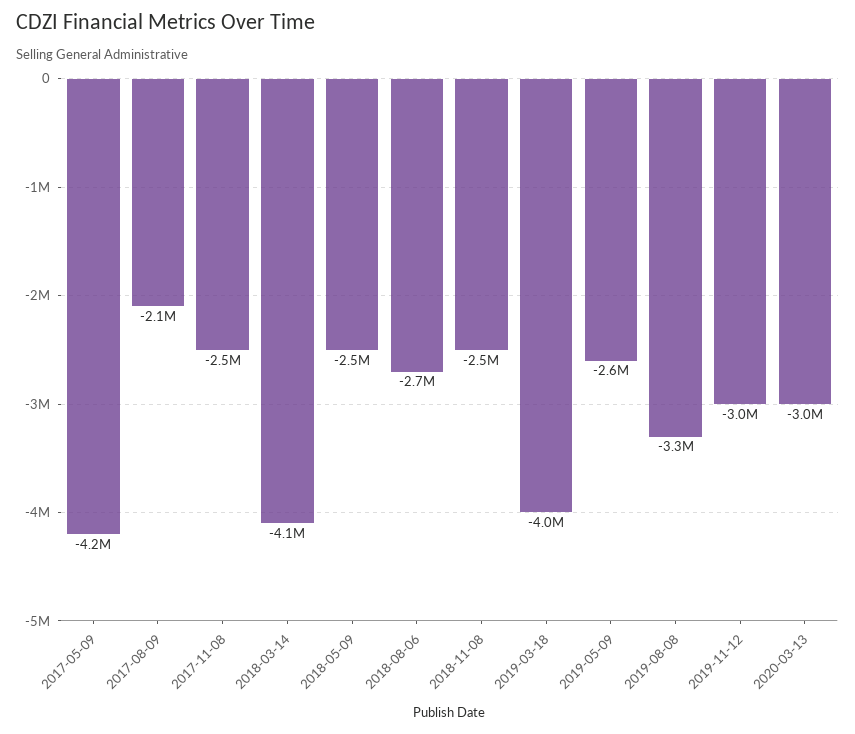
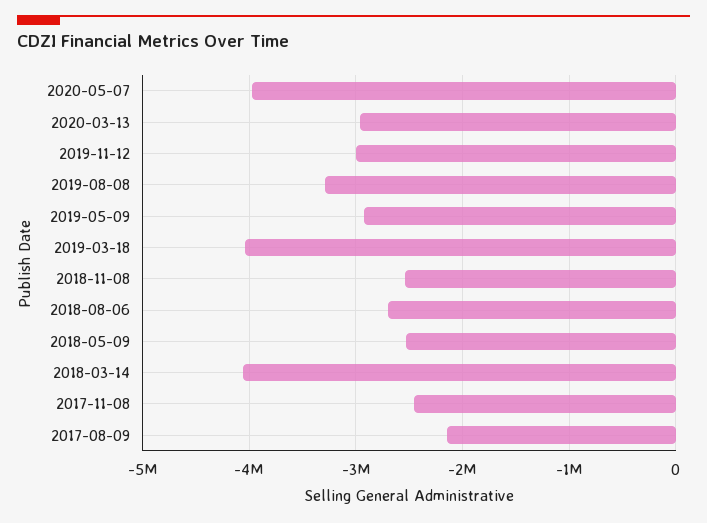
2017-05-09: -4200000 -> none
2019-05-09: -2600000 -> -2900000
2020-05-07: none -> -4000000

